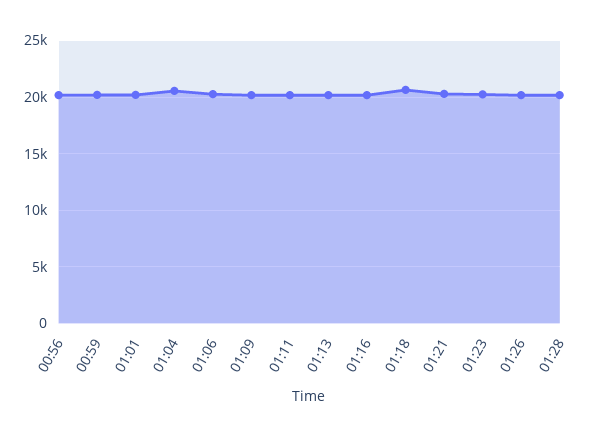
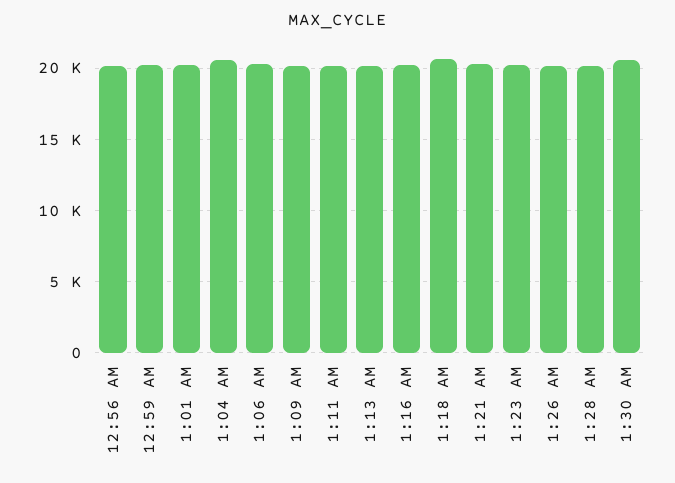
1:30 AM: none -> 20500

